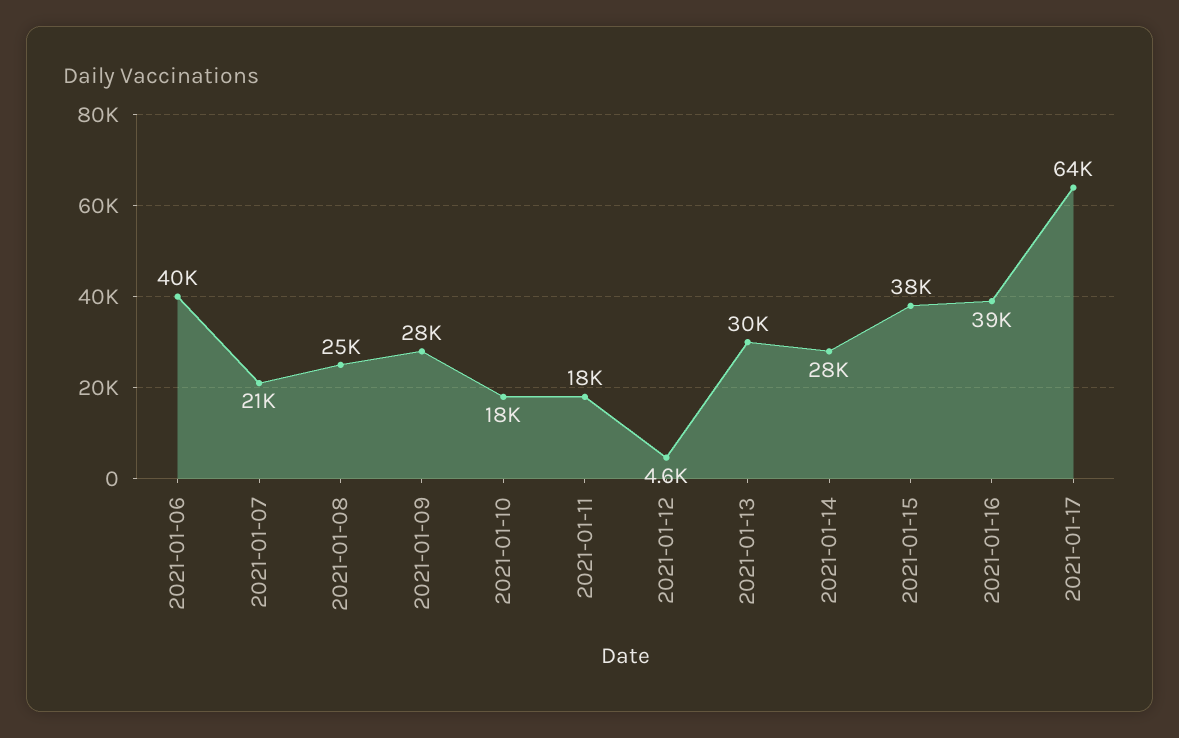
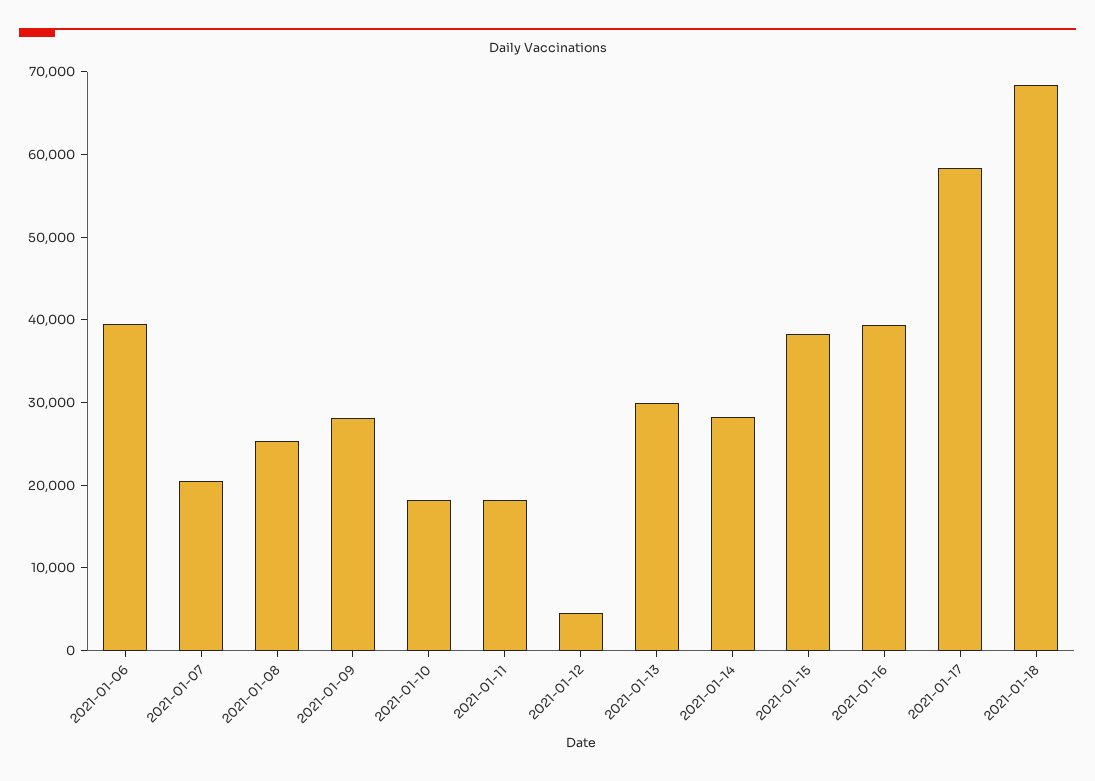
2021-01-17: 64000 -> 58000
2021-01-18: none -> 68000

